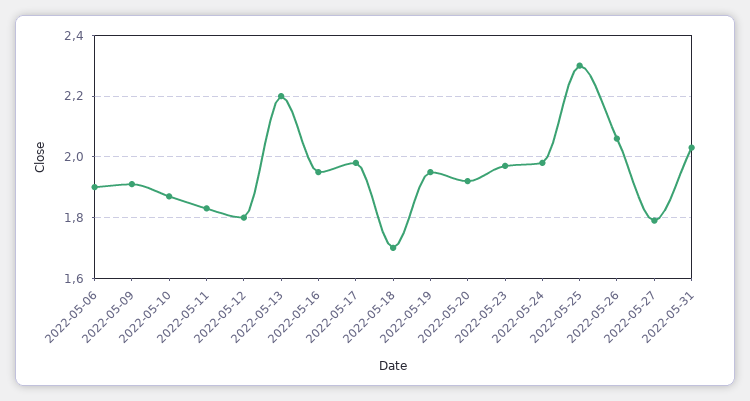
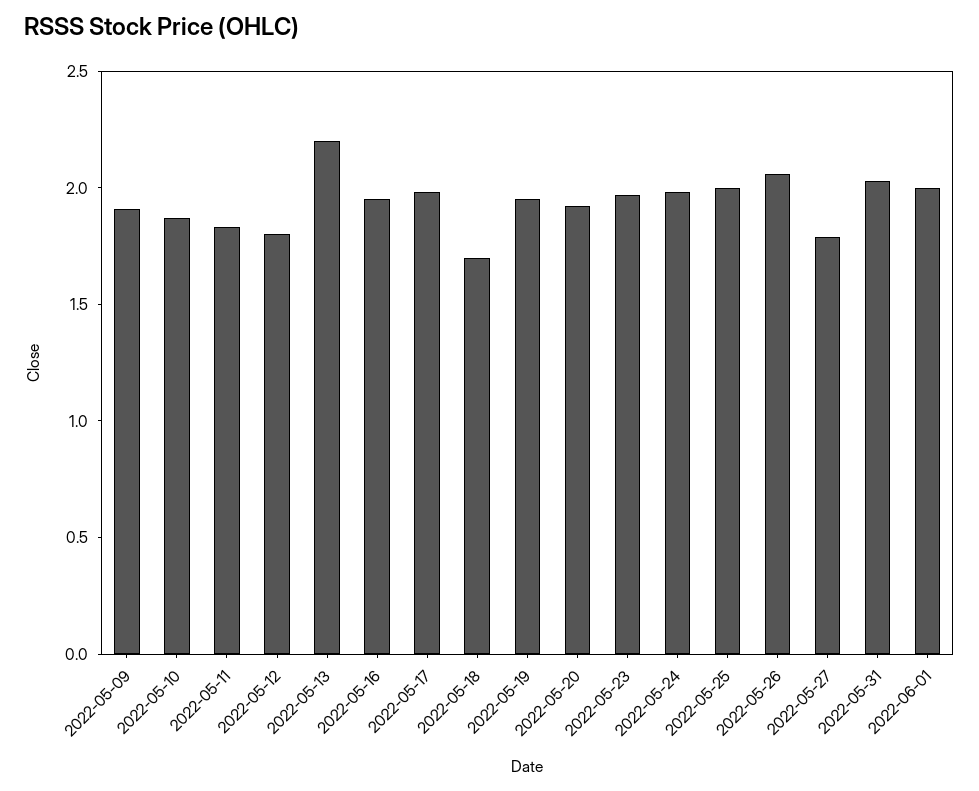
2022-05-06: 1.9 -> none
2022-05-25: 2.3 -> 2
2022-06-01: none -> 2

